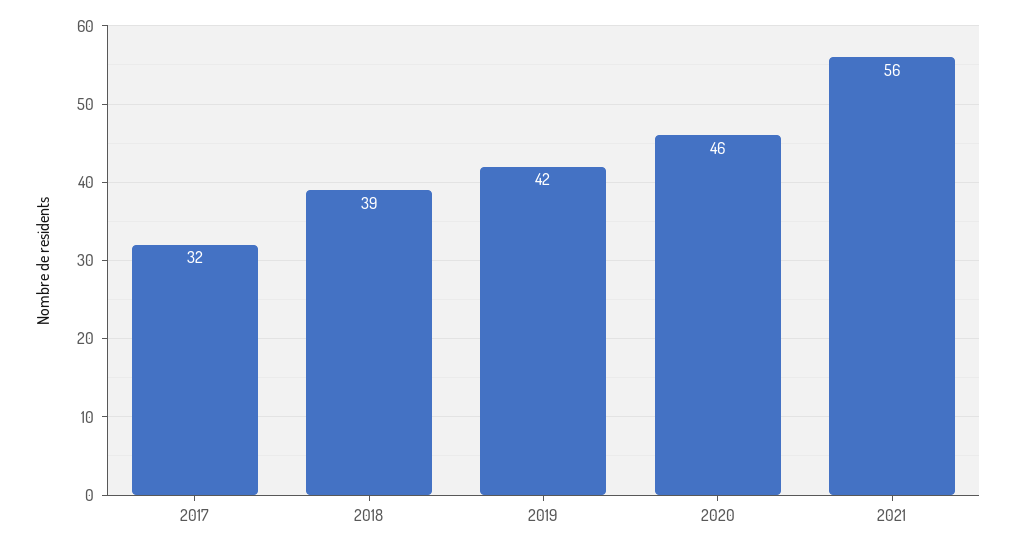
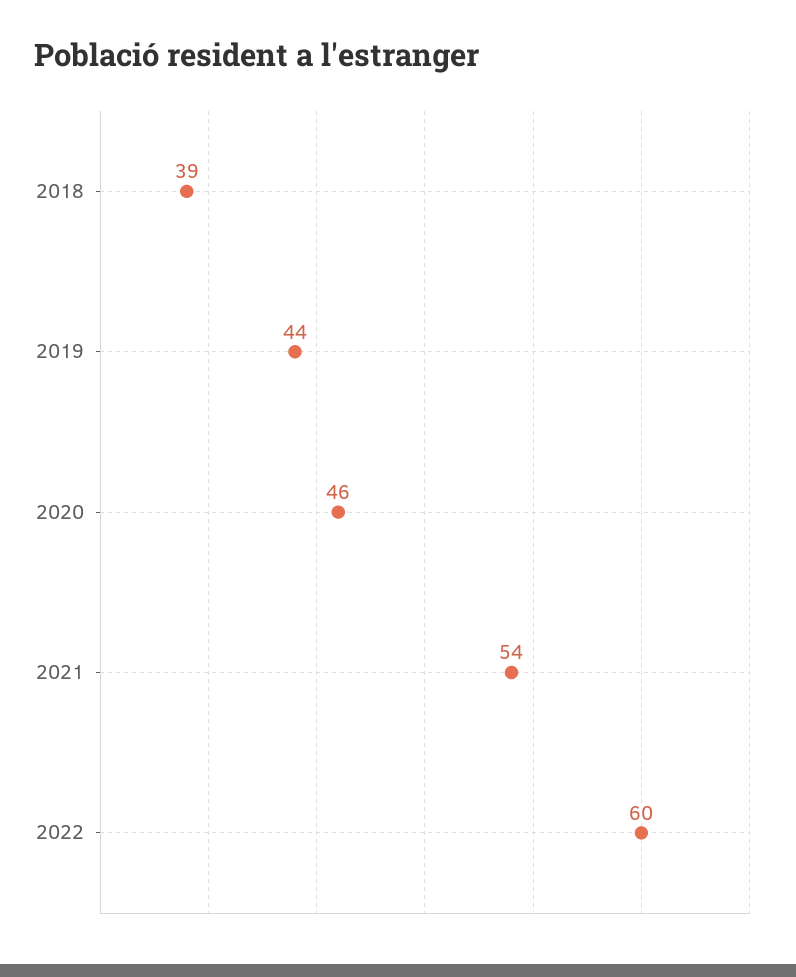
2017: 32 -> none
2019: 42 -> 44
2021: 56 -> 54
2022: none -> 60

